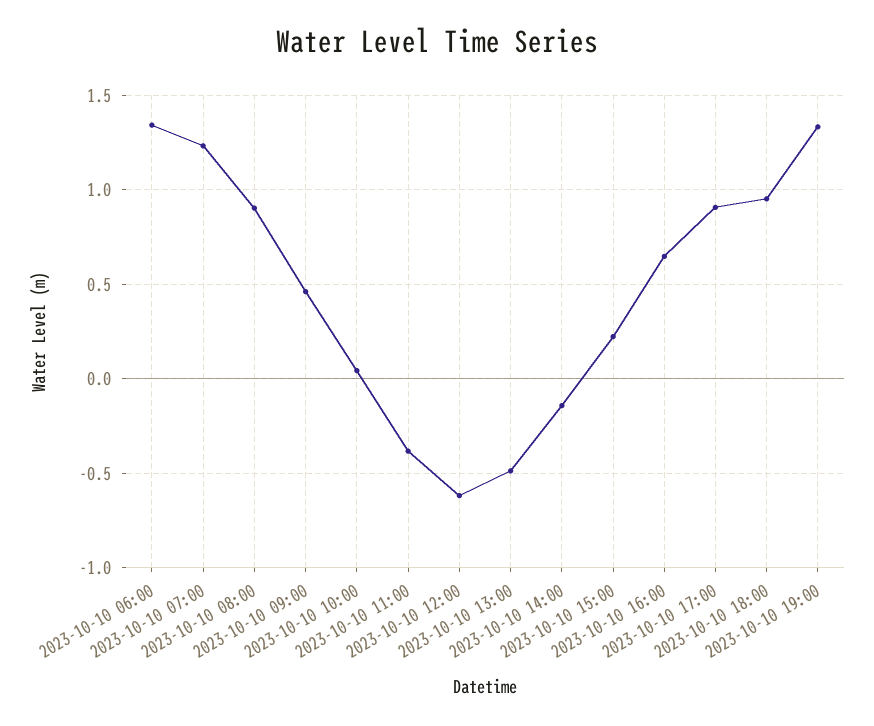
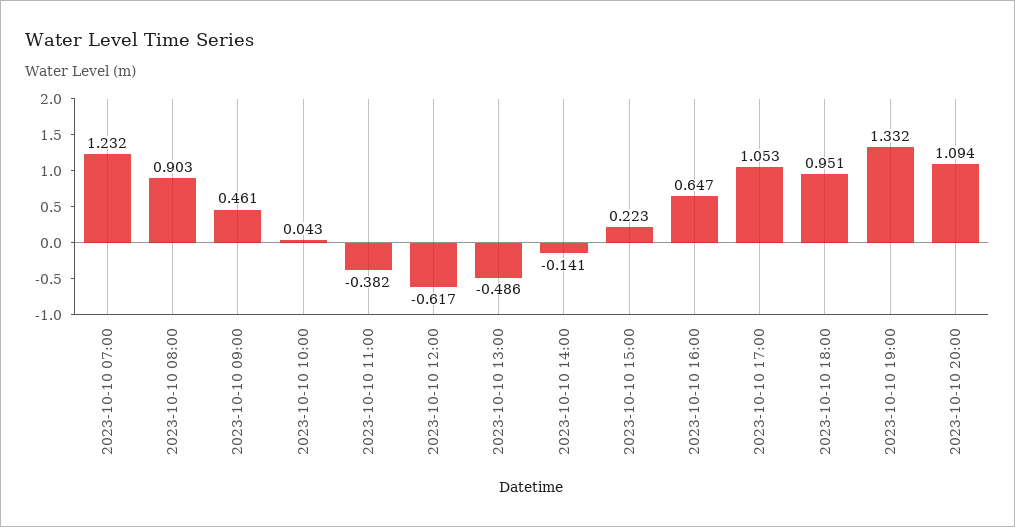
2023-10-10 06:00: 1.35 -> none
2023-10-10 17:00: 0.9 -> 1.053
2023-10-10 20:00: none -> 1.094

